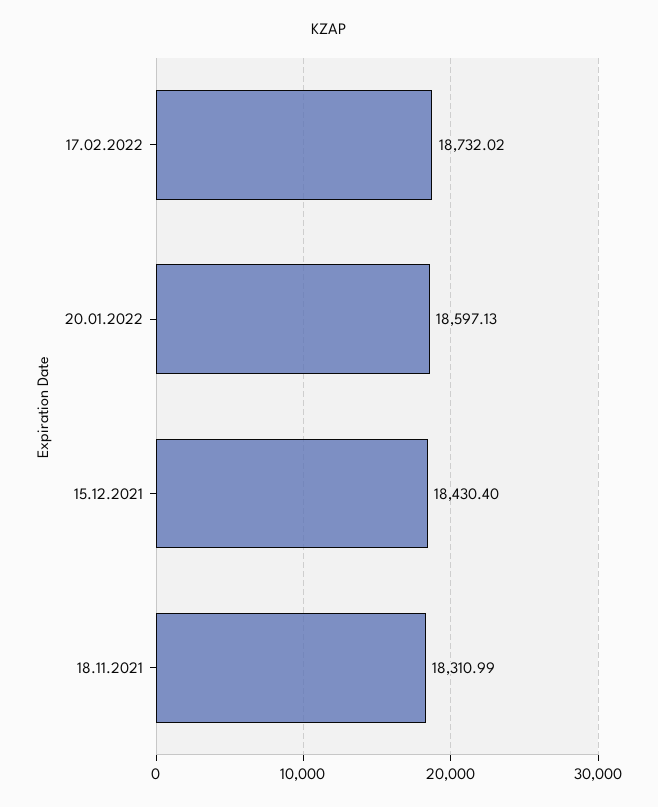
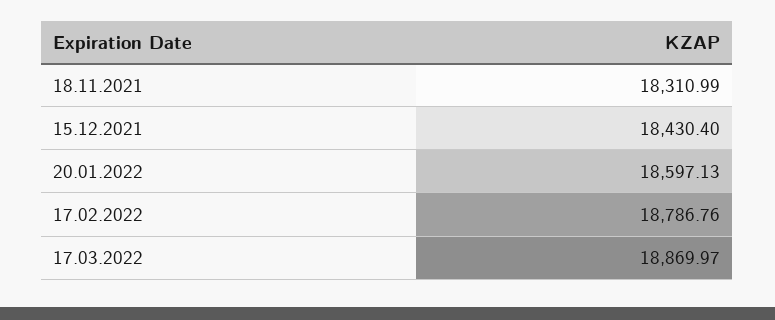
17.02.2022: 18732.02 -> 18786.76
17.03.2022: none -> 18869.97

